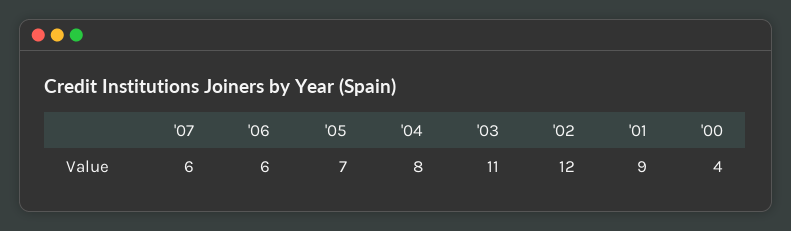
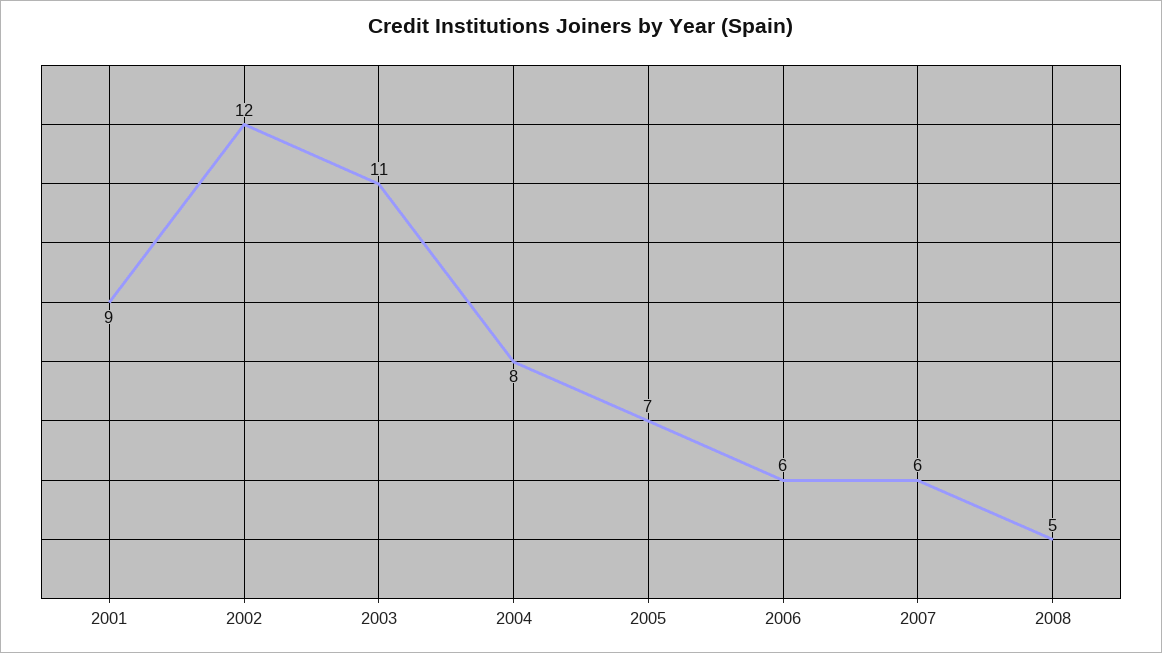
'00: 4 -> none
2008: none -> 5

